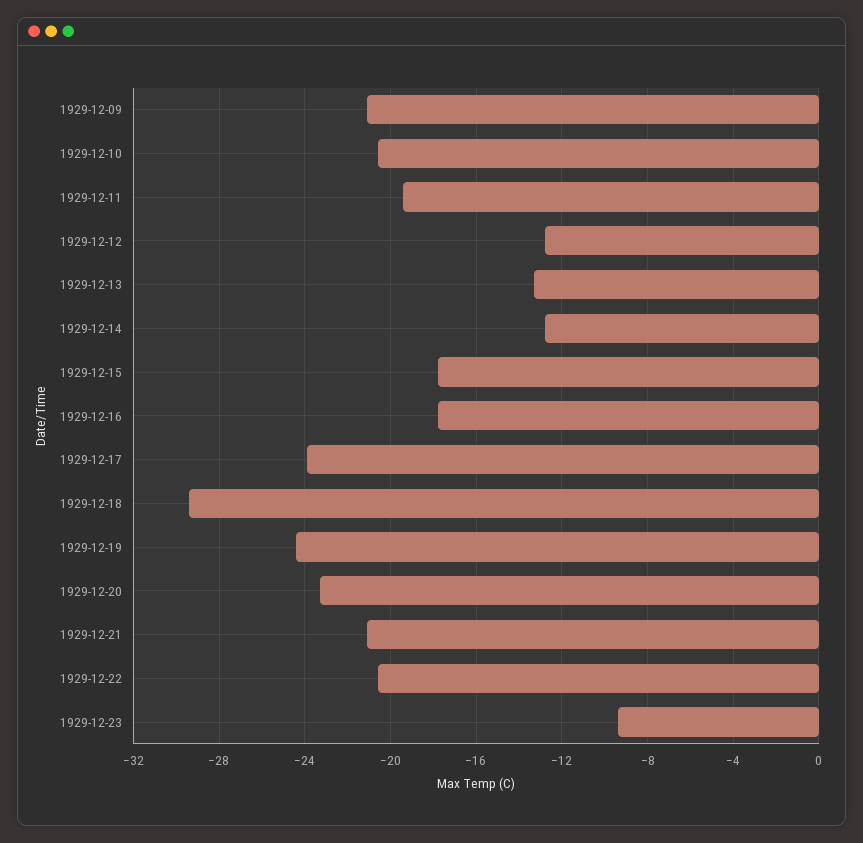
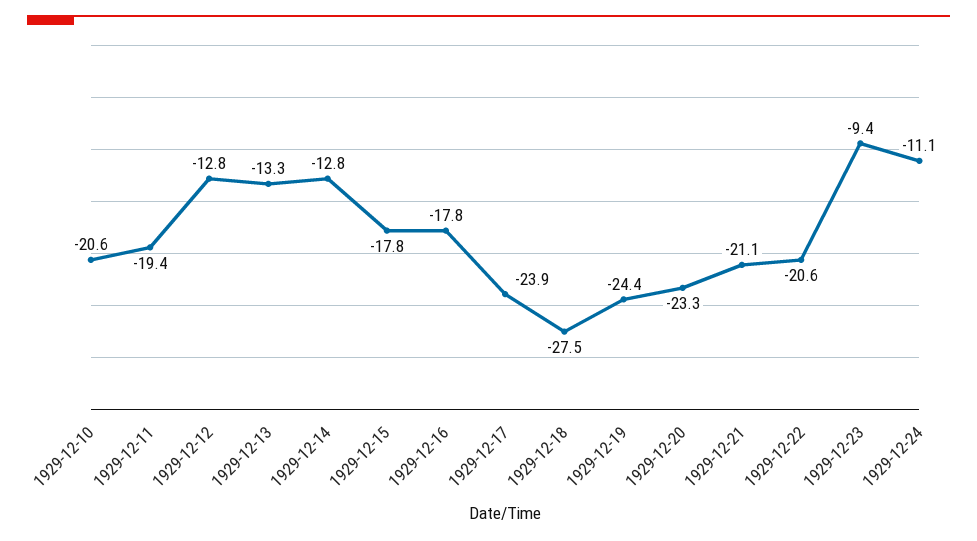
1929-12-09: -21 -> none
1929-12-18: -29.5 -> -27.5
1929-12-24: none -> -11.1

